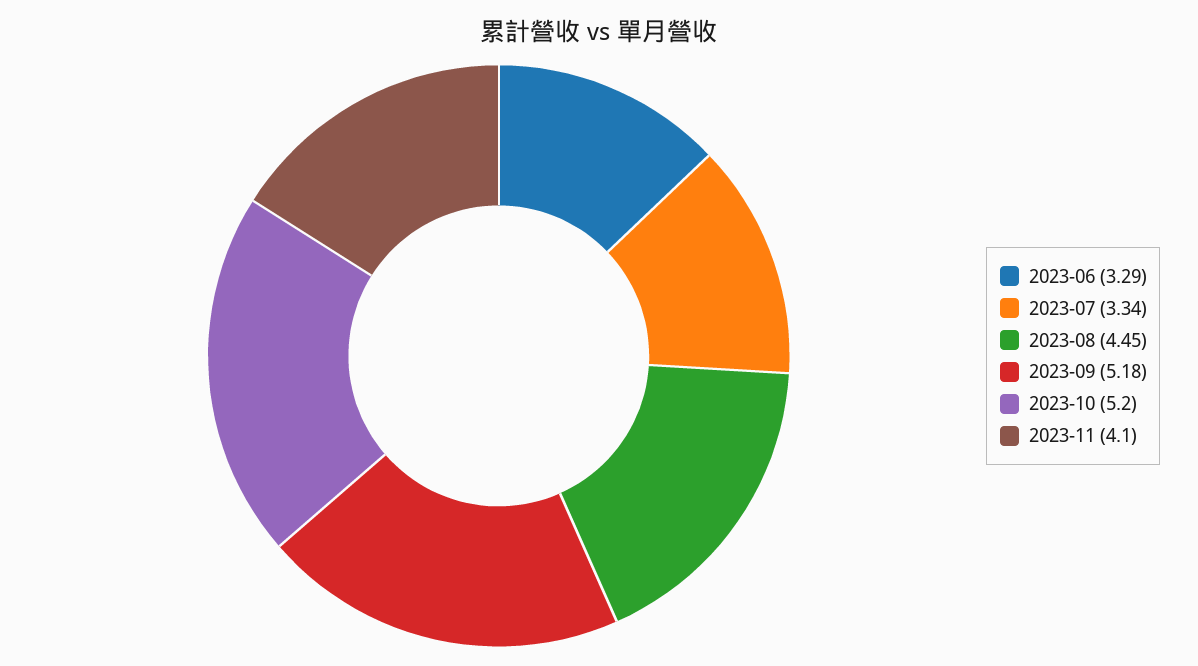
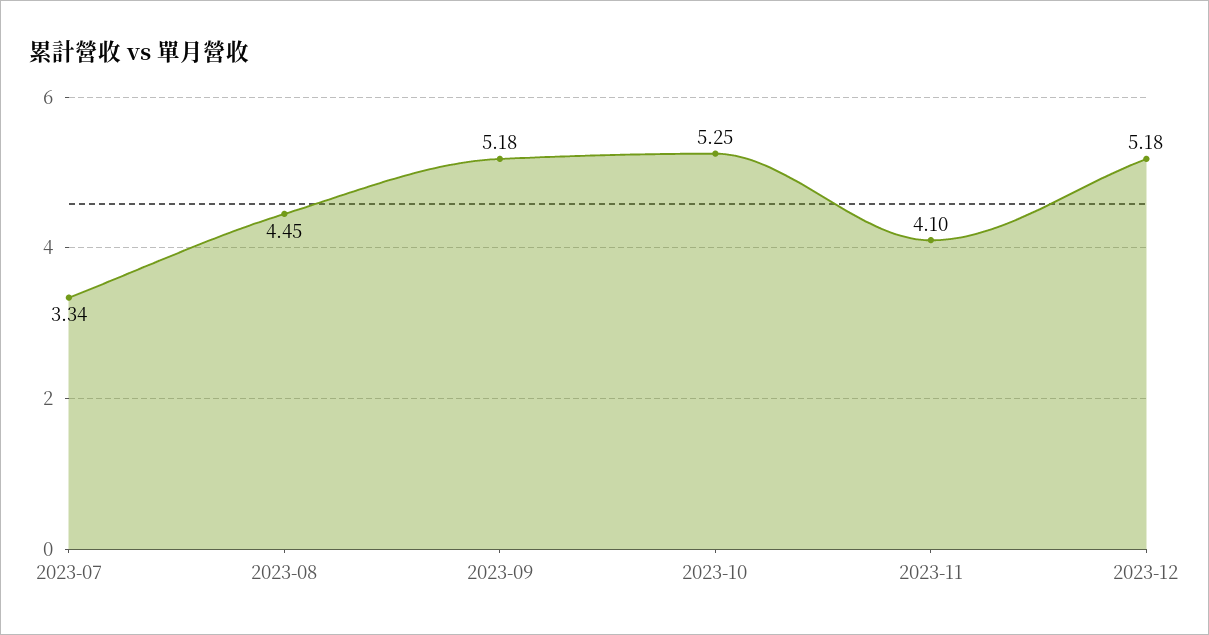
2023-06: 3.29 -> none
2023-10: 5.2 -> 5.25
2023-12: none -> 5.18

